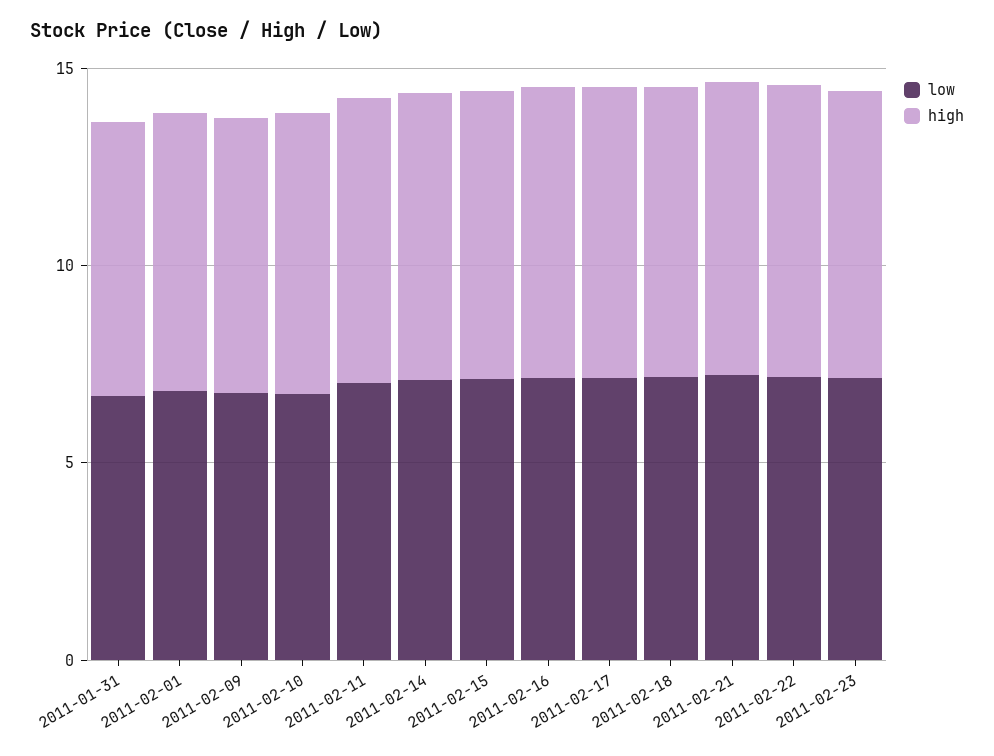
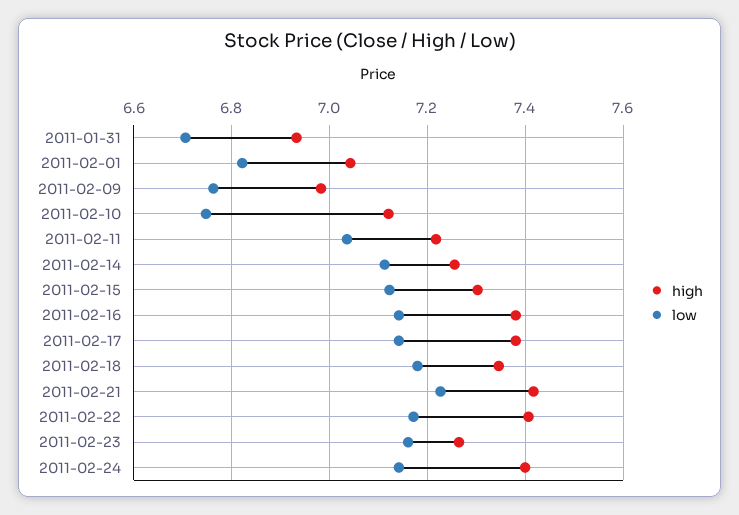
high, 2011-02-24: none -> 7.4
low, 2011-02-24: none -> 7.14

